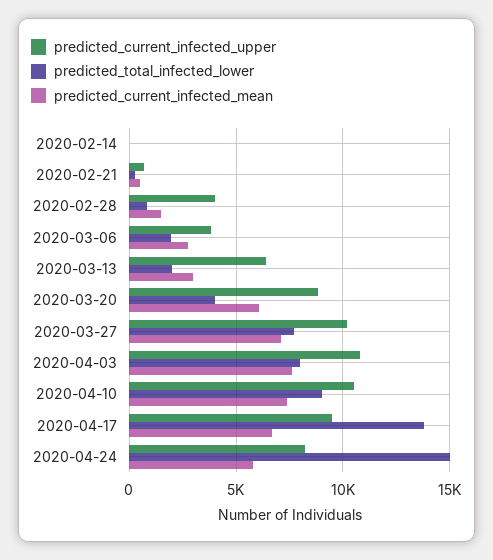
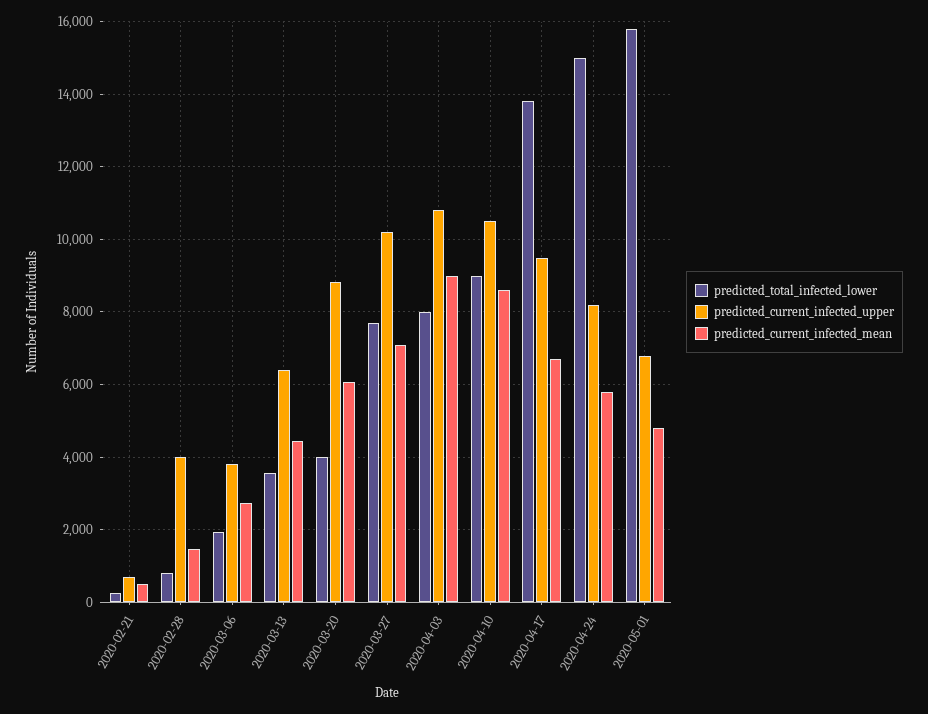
predicted_current_infected_upper, 2020-02-14: 0 -> none
predicted_total_infected_lower, 2020-02-14: 0 -> none
predicted_current_infected_mean, 2020-02-14: 0 -> none
predicted_total_infected_lower, 2020-03-13: 2000 -> 3600
predicted_current_infected_mean, 2020-03-13: 3000 -> 4400
predicted_current_infected_mean, 2020-04-03: 7500 -> 9000
predicted_current_infected_mean, 2020-04-10: 7500 -> 8600
predicted_total_infected_lower, 2020-05-01: none -> 15800
predicted_current_infected_upper, 2020-05-01: none -> 6800
predicted_current_infected_mean, 2020-05-01: none -> 4800

